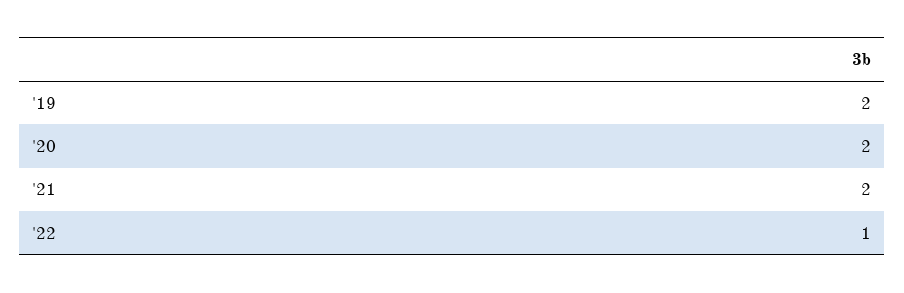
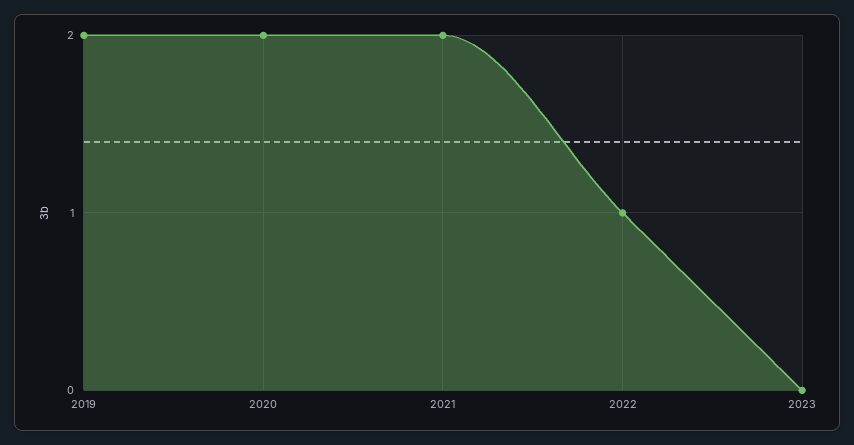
2023: none -> 0

